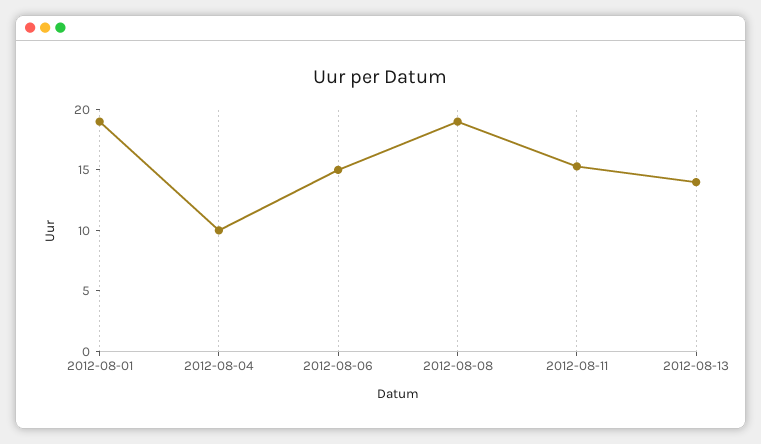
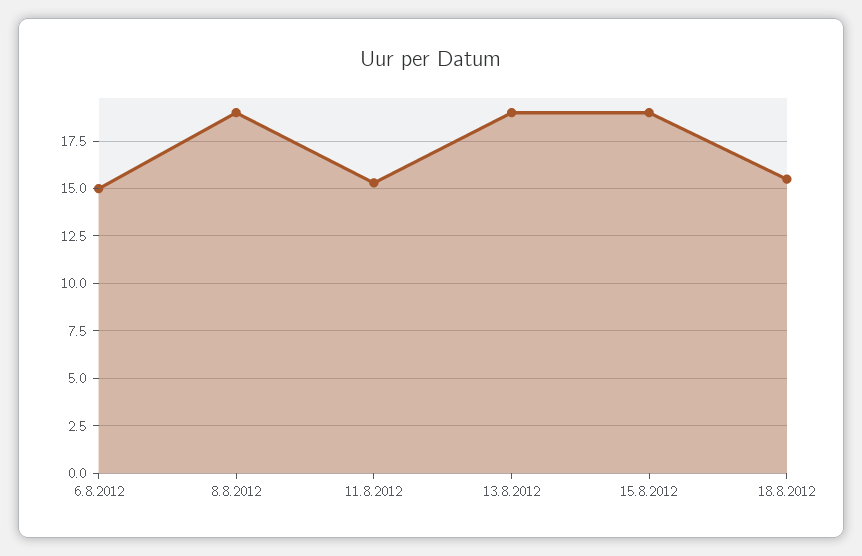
2012-08-01: 19 -> none
2012-08-04: 10 -> none
2012-08-13: 14 -> 19
15.8.2012: none -> 19
18.8.2012: none -> 15.5

